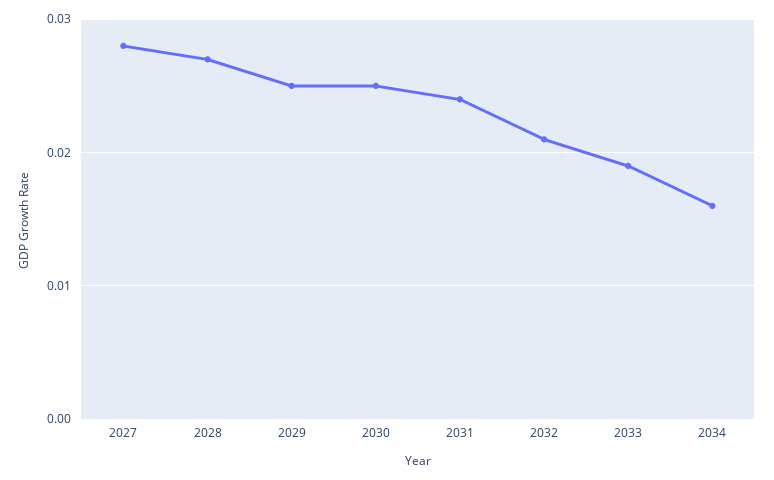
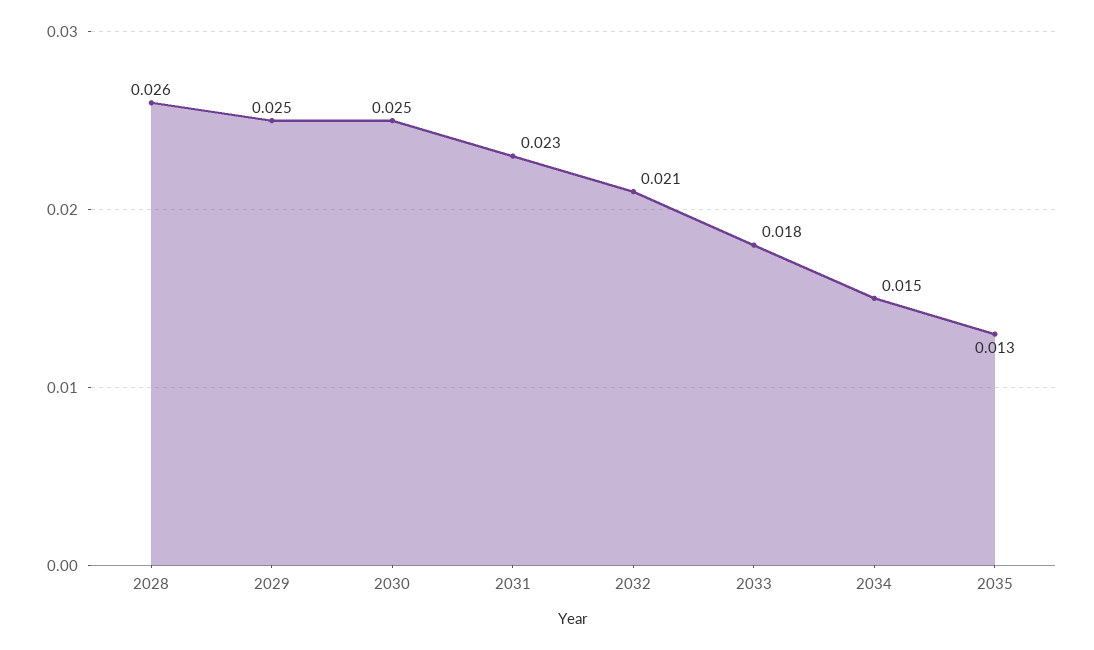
2027: 0.028 -> none
2028: 0.027 -> 0.026
2031: 0.024 -> 0.023
2033: 0.019 -> 0.018
2034: 0.016 -> 0.015
2035: none -> 0.013

